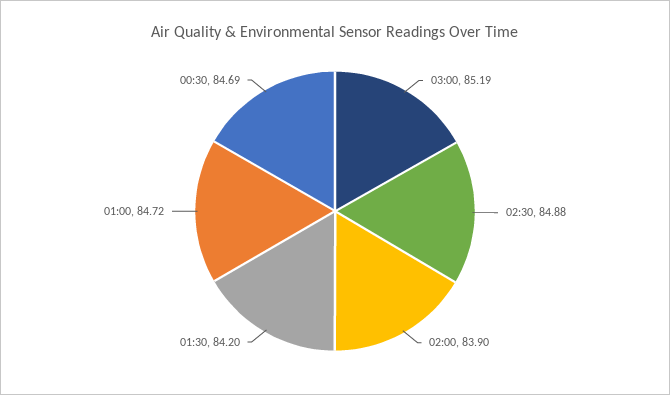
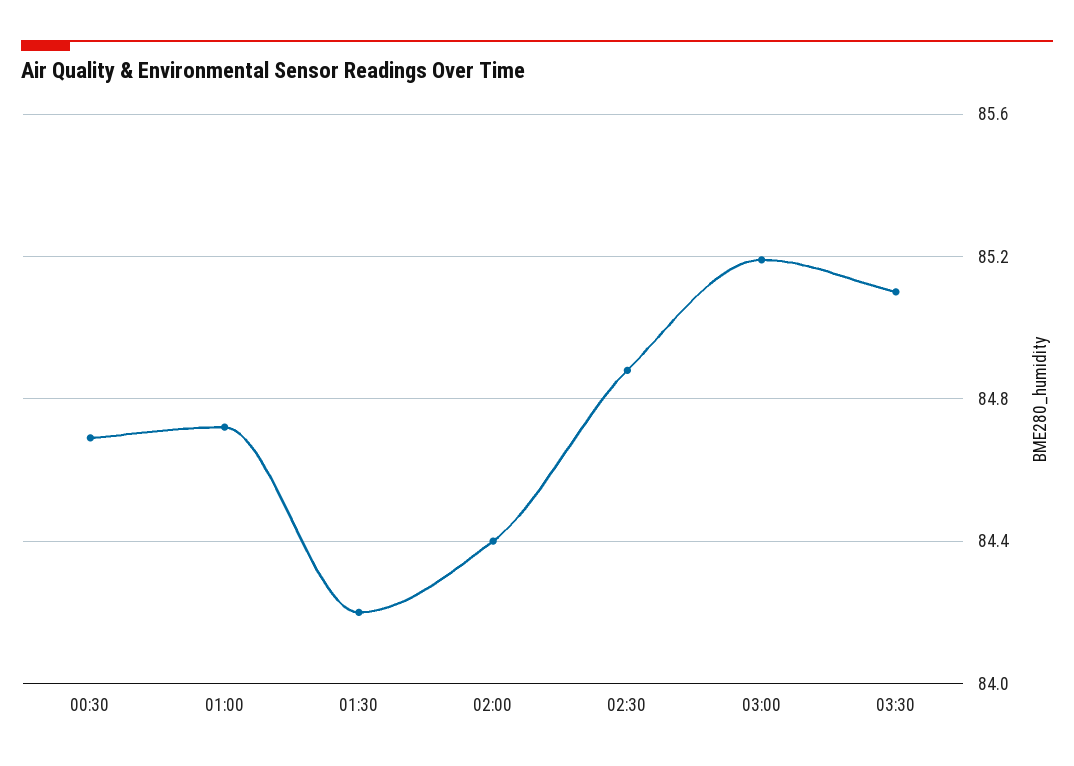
02:00: 83.9 -> 84.4
03:30: none -> 85.1

